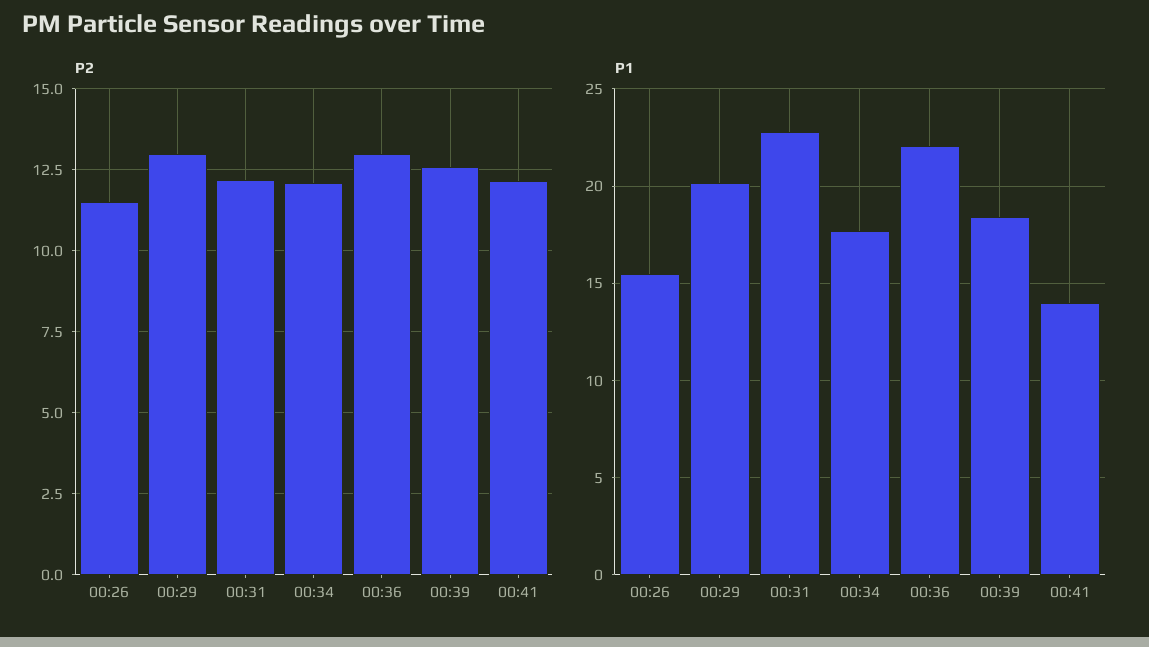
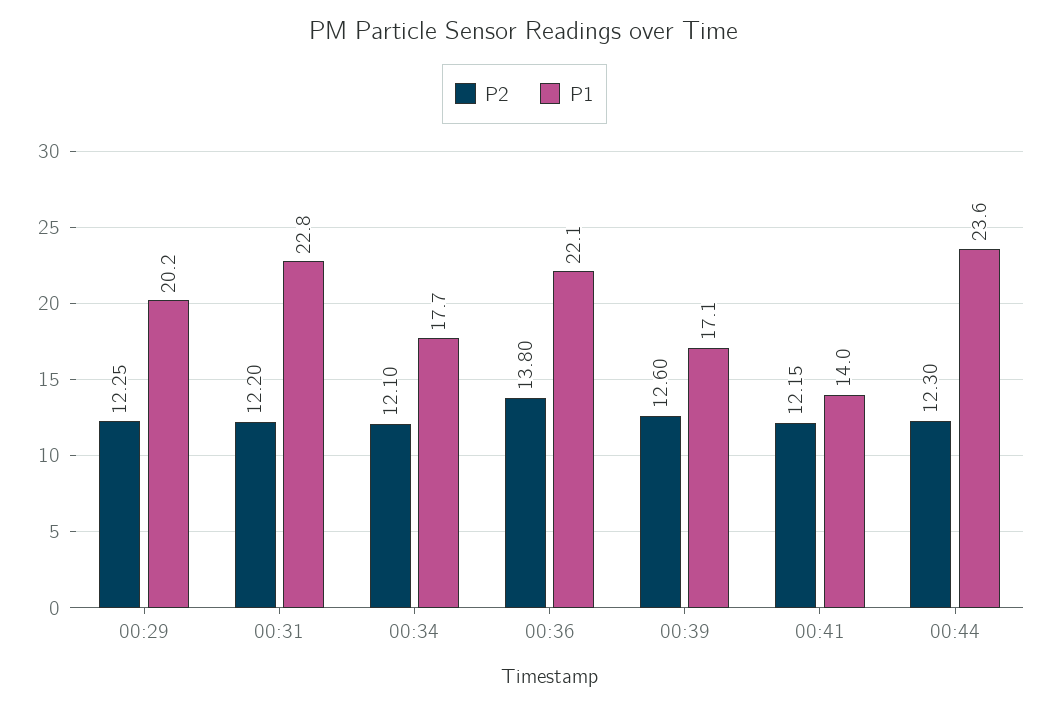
P2, 00:26: 11.5 -> none
P2, 00:29: 13 -> 12.25
P2, 00:36: 13 -> 13.8
P1, 00:26: 15.5 -> none
P1, 00:39: 18.5 -> 17.1
P2, 00:44: none -> 12.3
P1, 00:44: none -> 23.6

